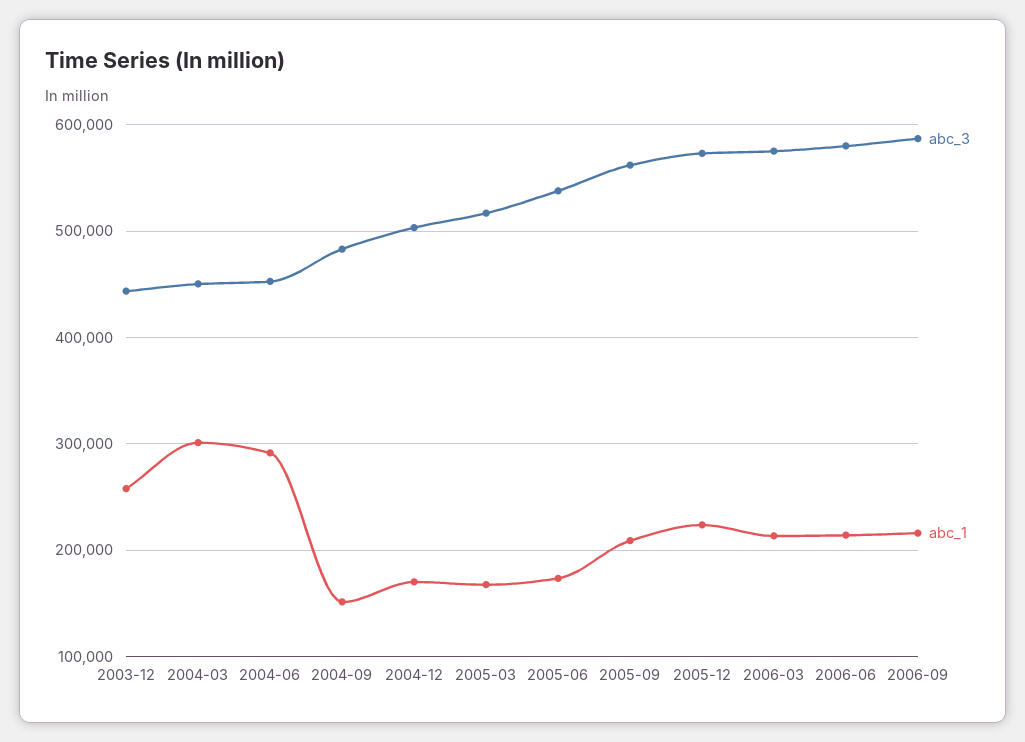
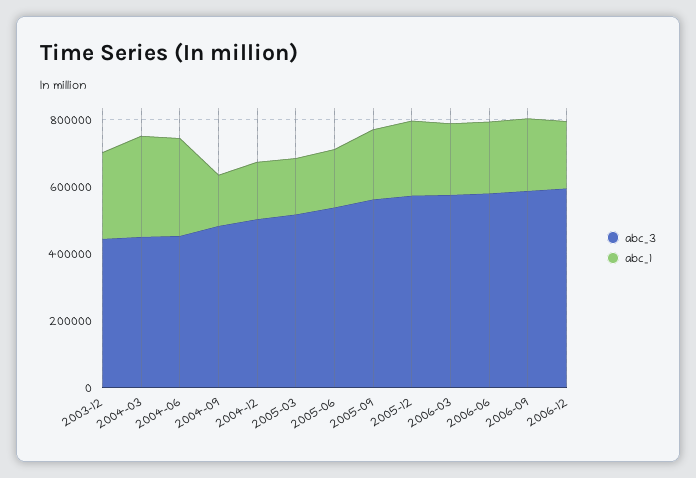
abc_3, 2006-12: none -> 600000
abc_1, 2006-12: none -> 200000

